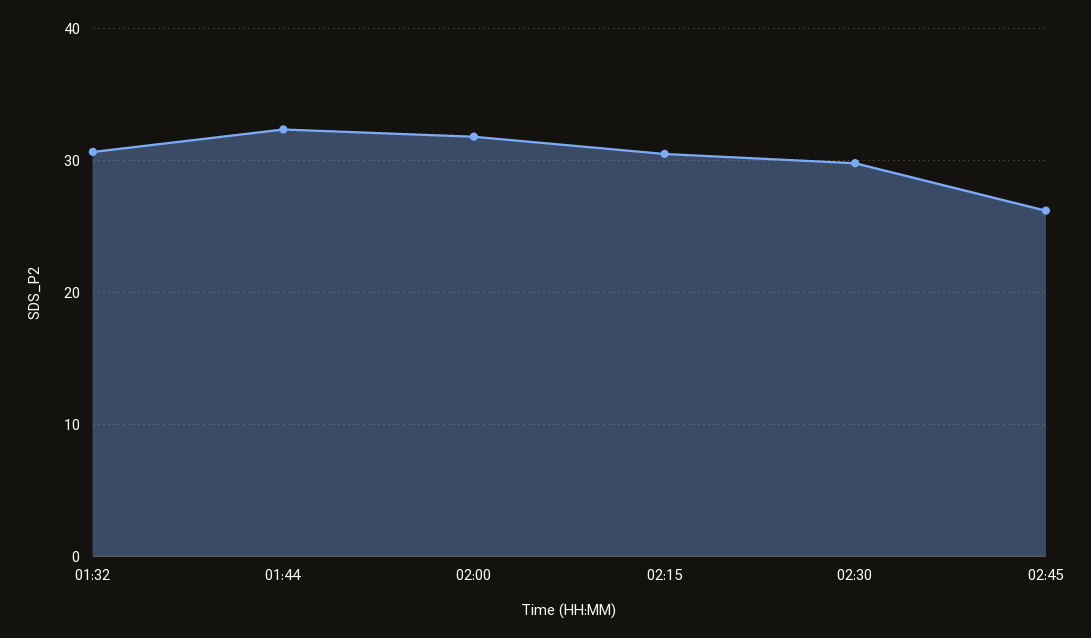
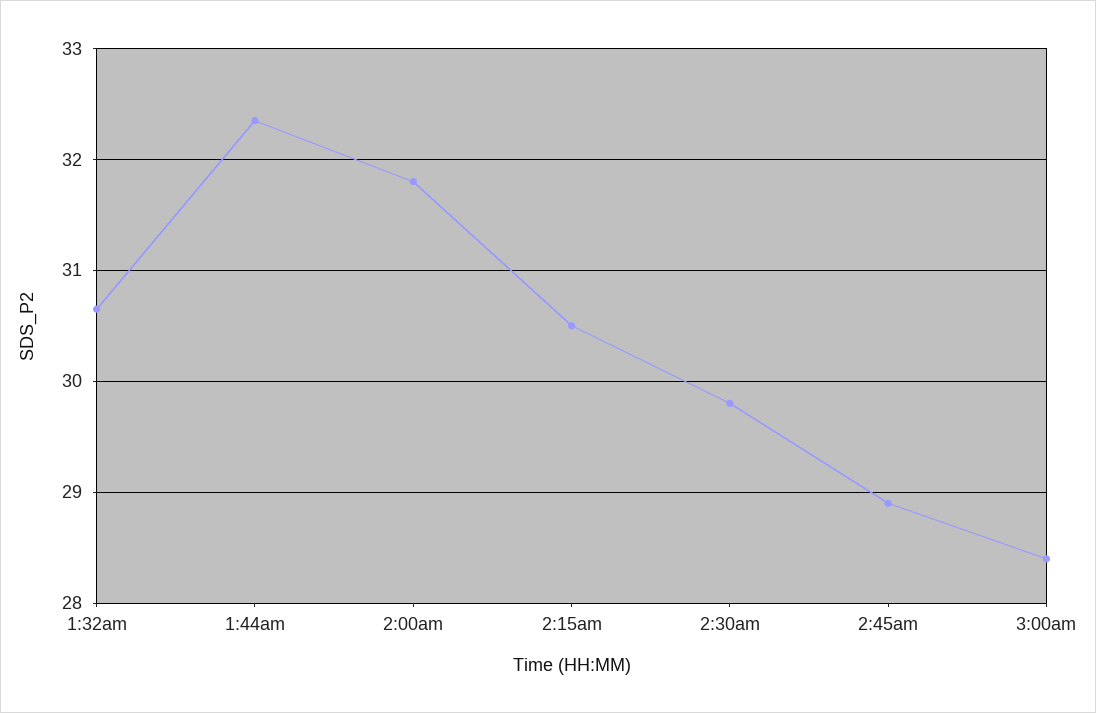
02:45: 26 -> 28.9
3:00am: none -> 28.4

